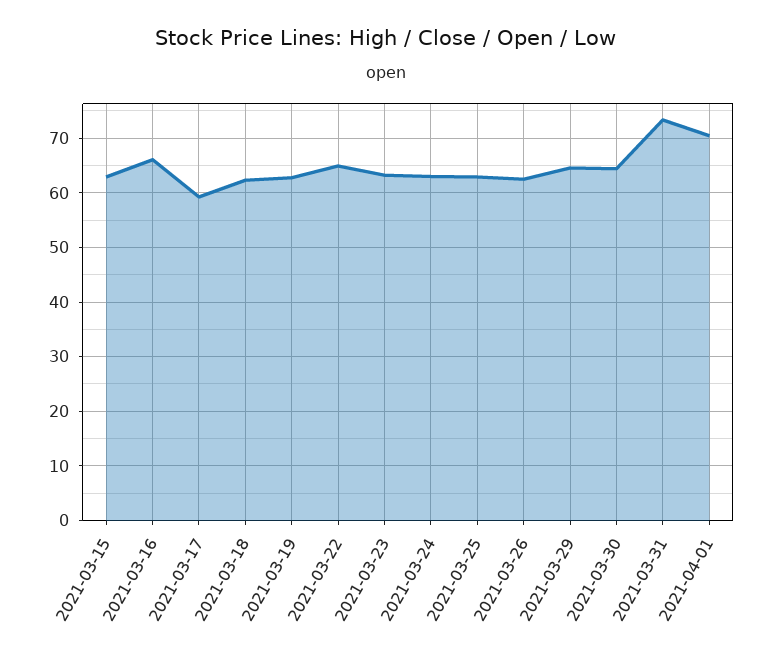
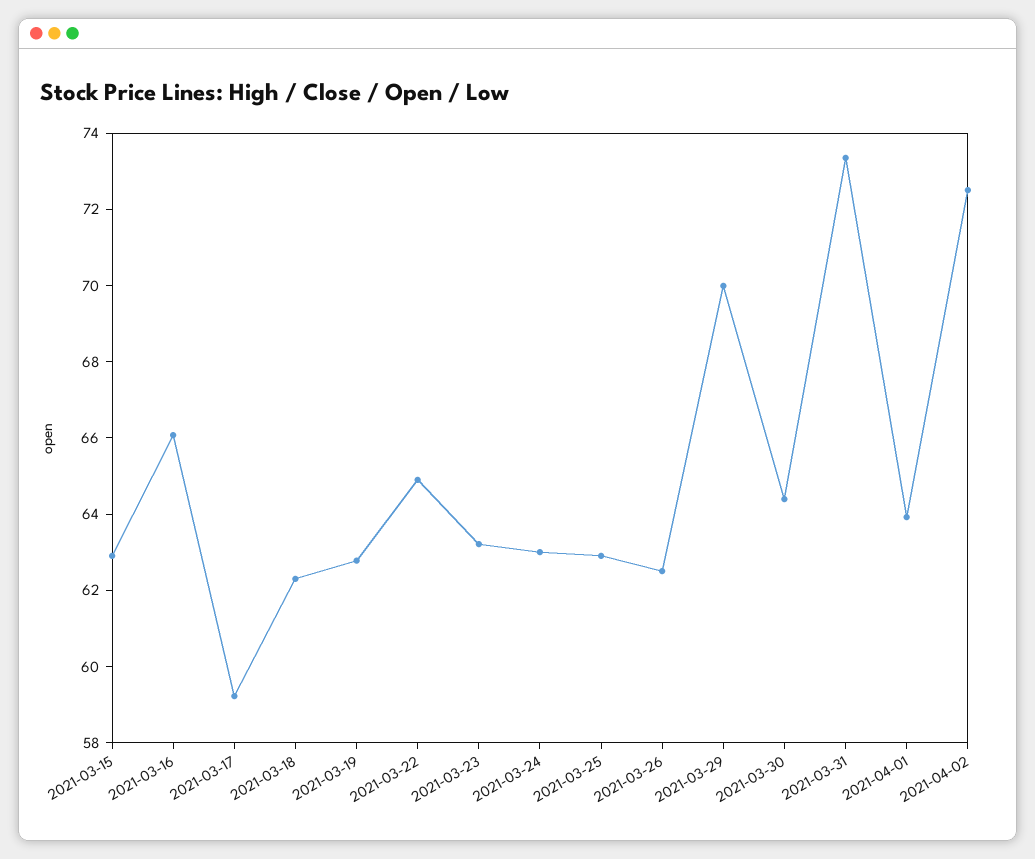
2021-03-29: 64 -> 70
2021-04-01: 70 -> 64
2021-04-02: none -> 72.5

